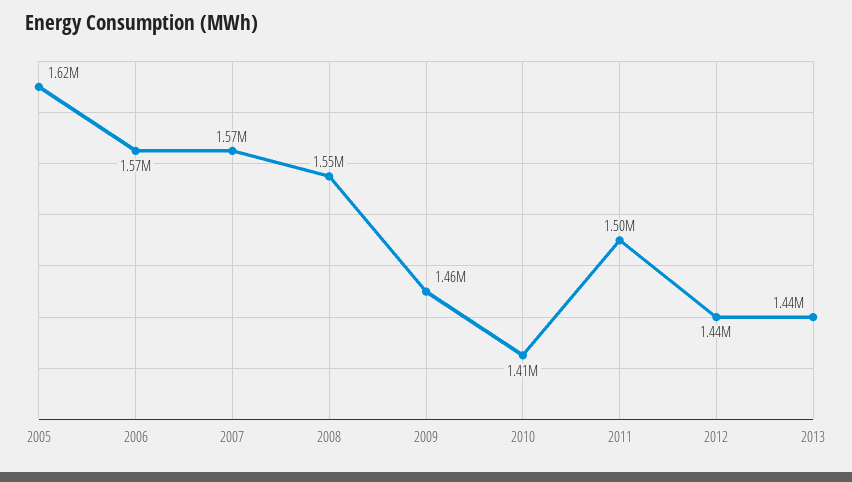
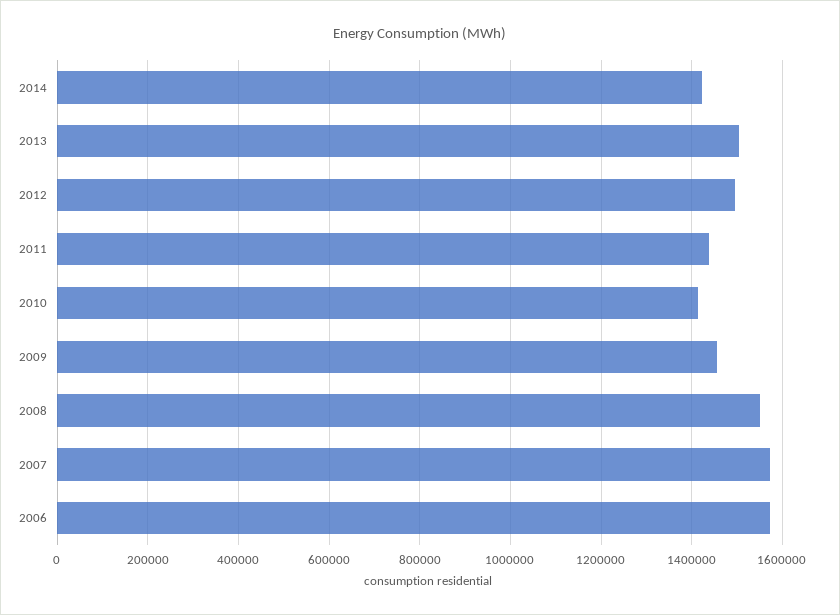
2005: 1620000 -> none
2011: 1500000 -> 1440000
2012: 1440000 -> 1500000
2013: 1440000 -> 1500000
2014: none -> 1420000

